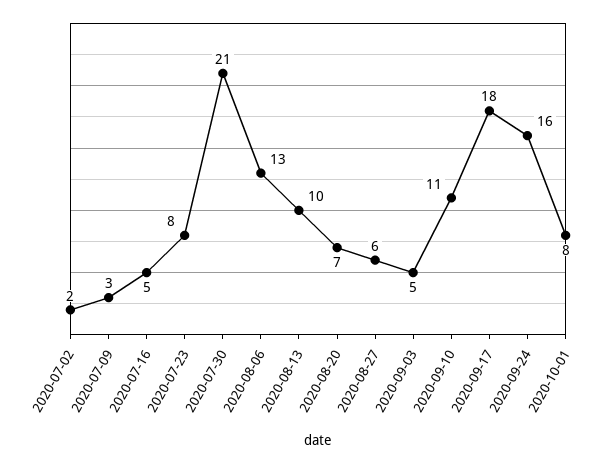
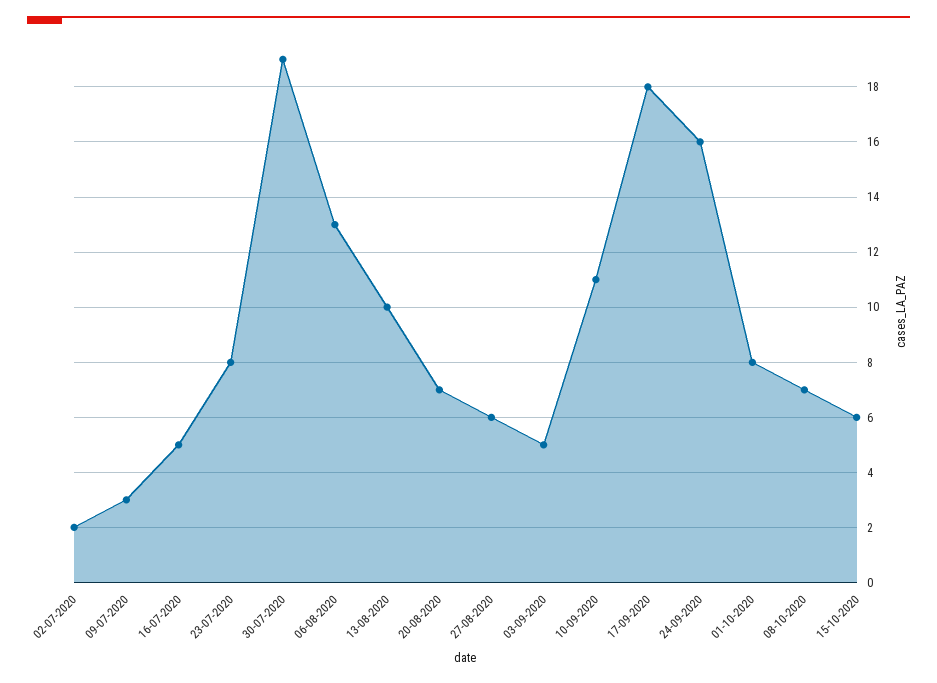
2020-07-30: 21 -> 19
08-10-2020: none -> 7
15-10-2020: none -> 6

